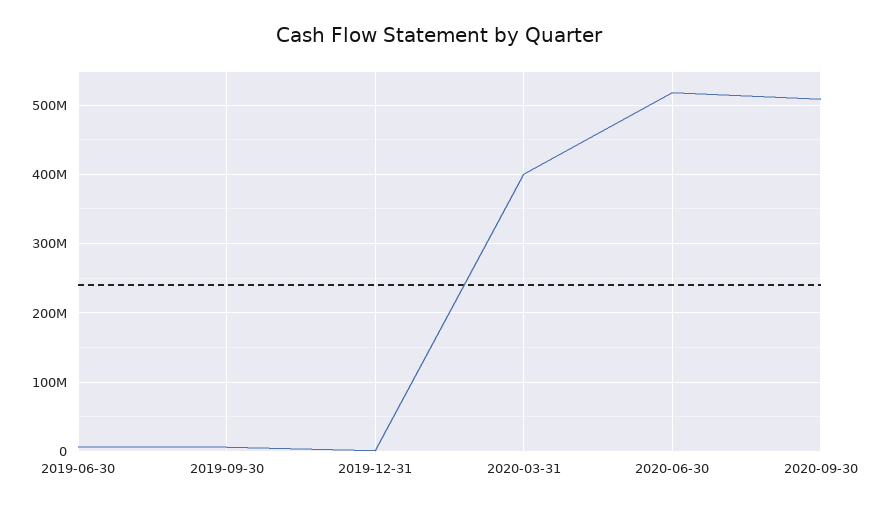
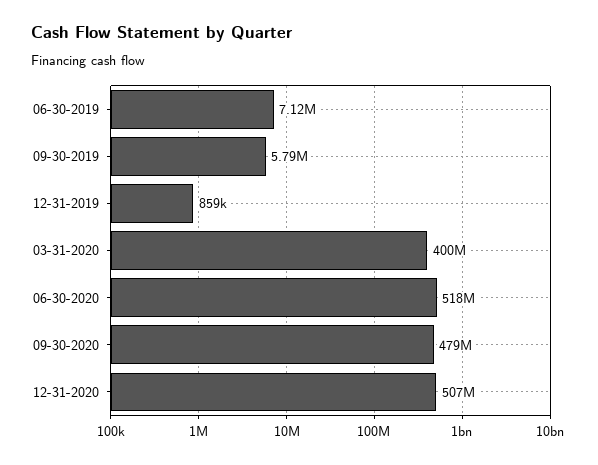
2020-09-30: 510000000 -> 479000000
12-31-2020: none -> 507000000

